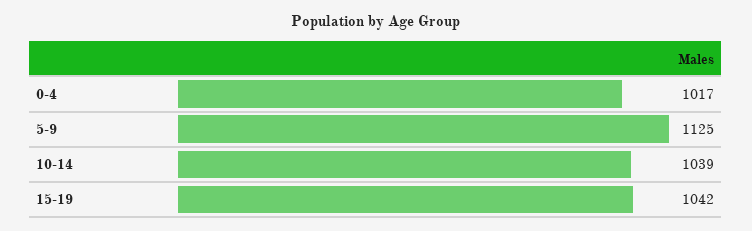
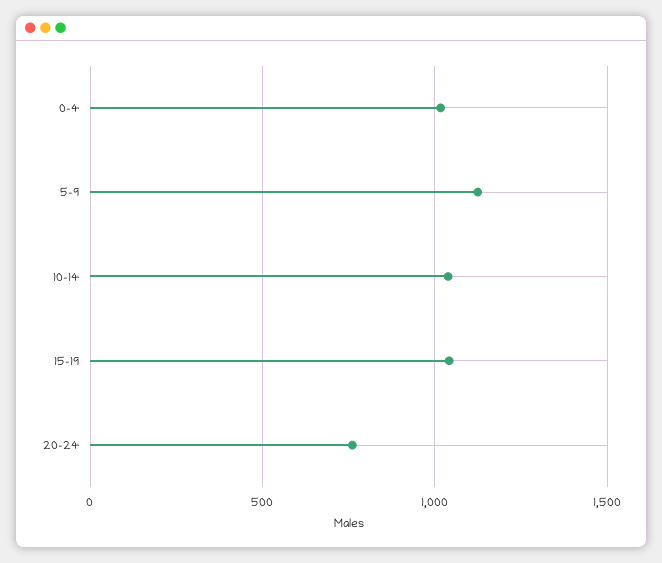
20-24: none -> 750

